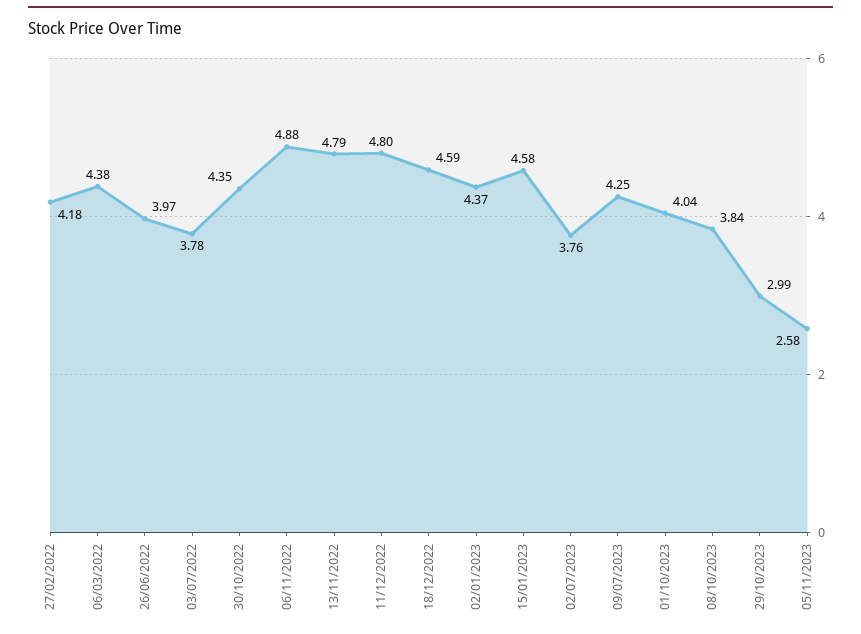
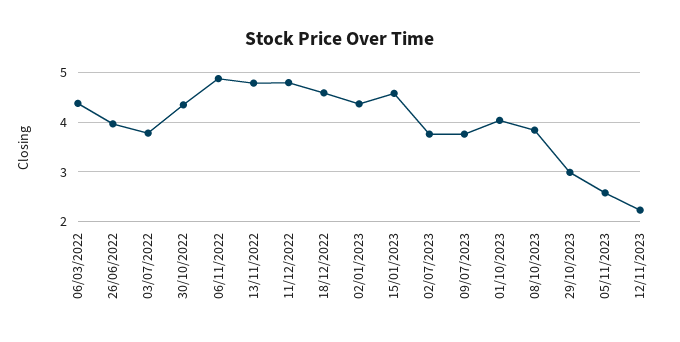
27/02/2022: 4.18 -> none
09/07/2023: 4.25 -> 3.8
12/11/2023: none -> 2.2

